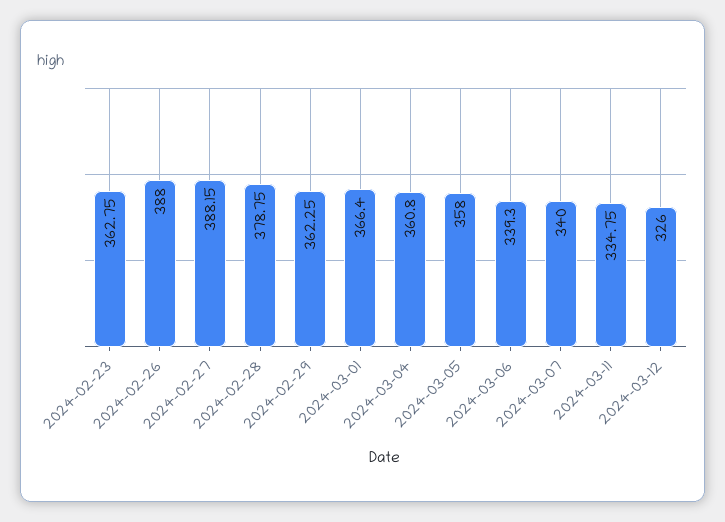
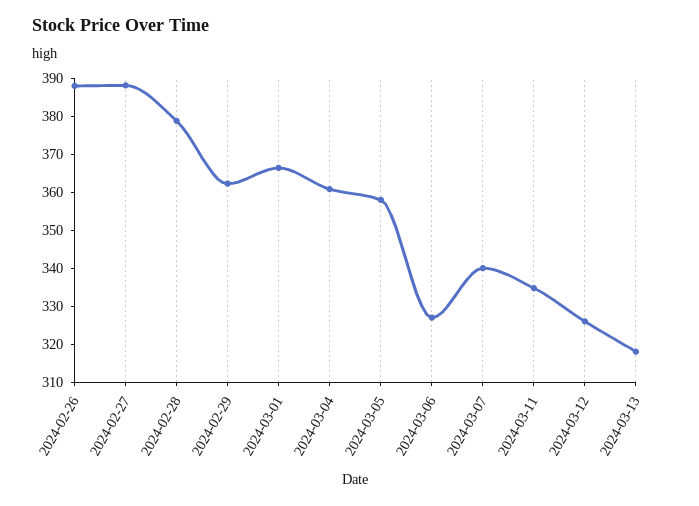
2024-02-23: 362.75 -> none
2024-03-06: 339.3 -> 327.5
2024-03-13: none -> 317.5

